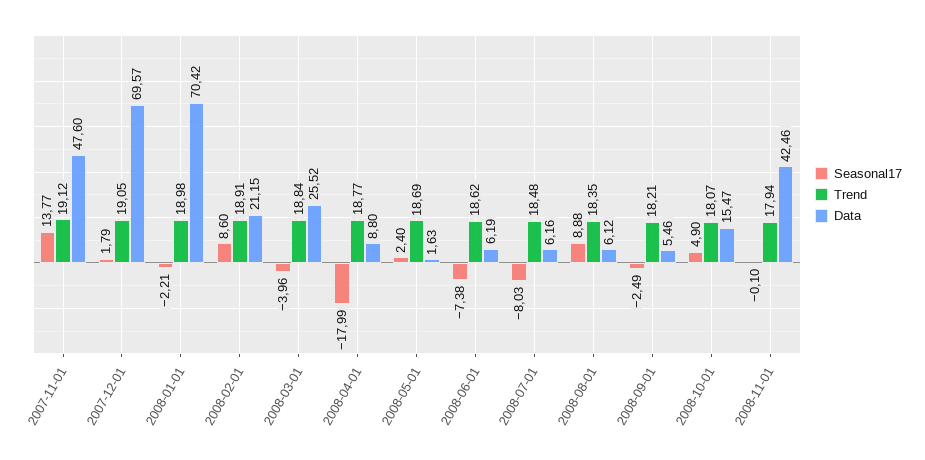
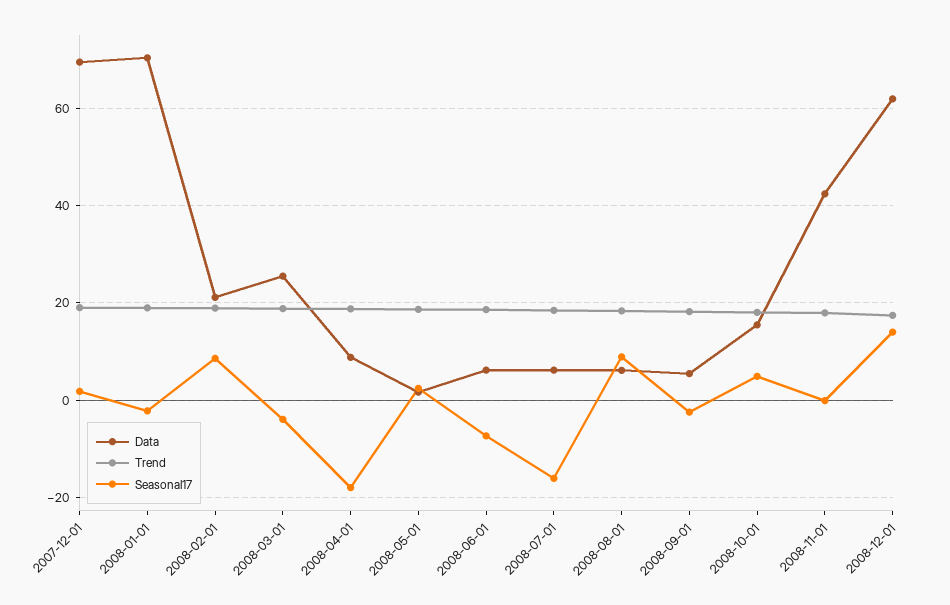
Seasonal17, 2007-11-01: 13.77 -> none
Trend, 2007-11-01: 19.12 -> none
Data, 2007-11-01: 47.6 -> none
Seasonal17, 2008-07-01: -8.03 -> -16
Data, 2008-12-01: none -> 62
Trend, 2008-12-01: none -> 18
Seasonal17, 2008-12-01: none -> 14

